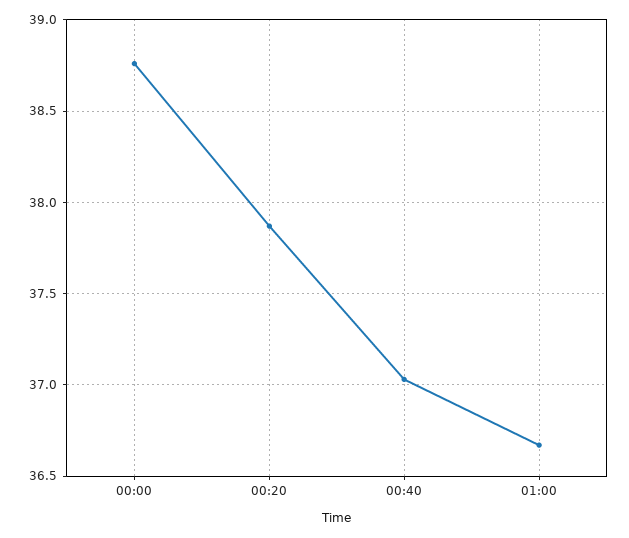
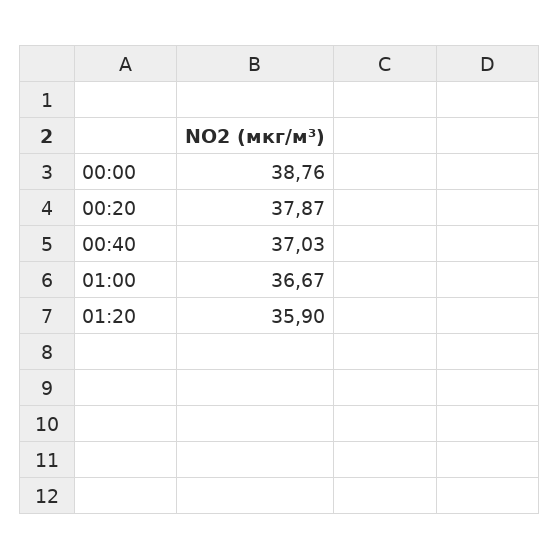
01:20: none -> 35.9

